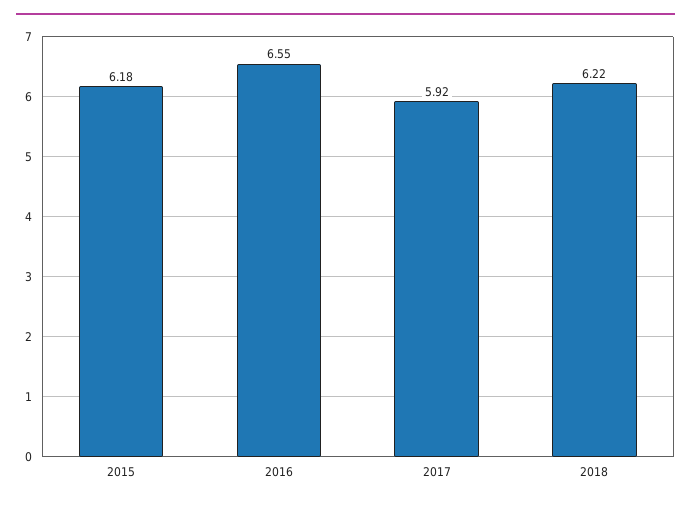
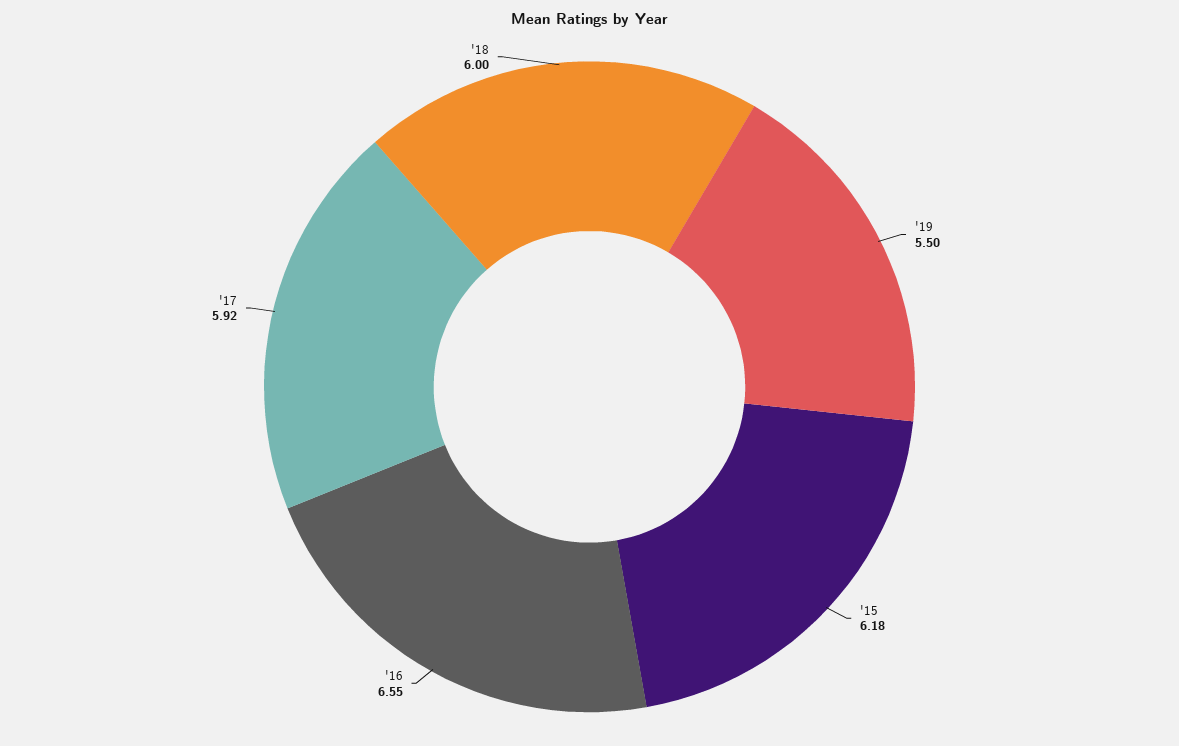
2018: 6.22 -> 6
'19: none -> 5.5

